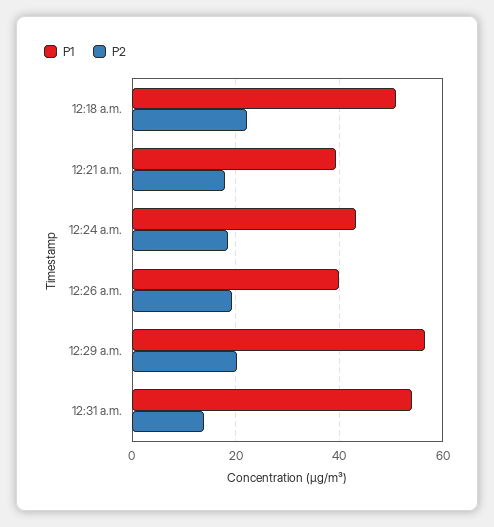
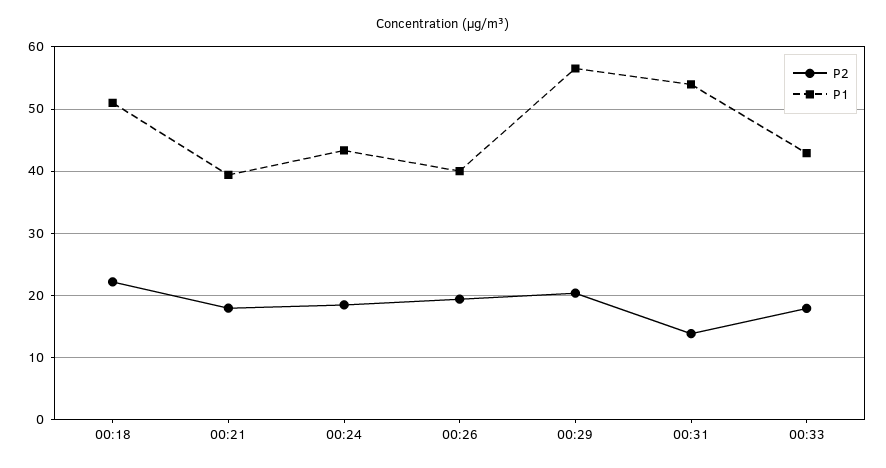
P2, 00:33: none -> 18
P1, 00:33: none -> 43

